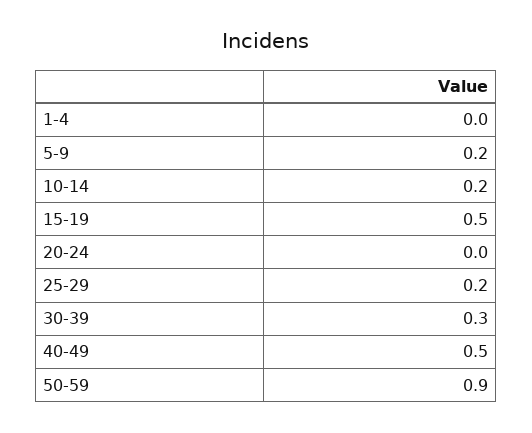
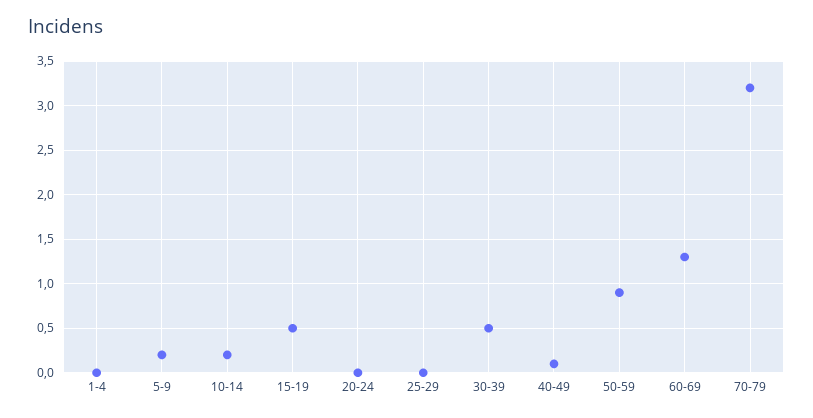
25-29: 0.2 -> 0
30-39: 0.3 -> 0.5
40-49: 0.5 -> 0.1
60-69: none -> 1.3
70-79: none -> 3.2

